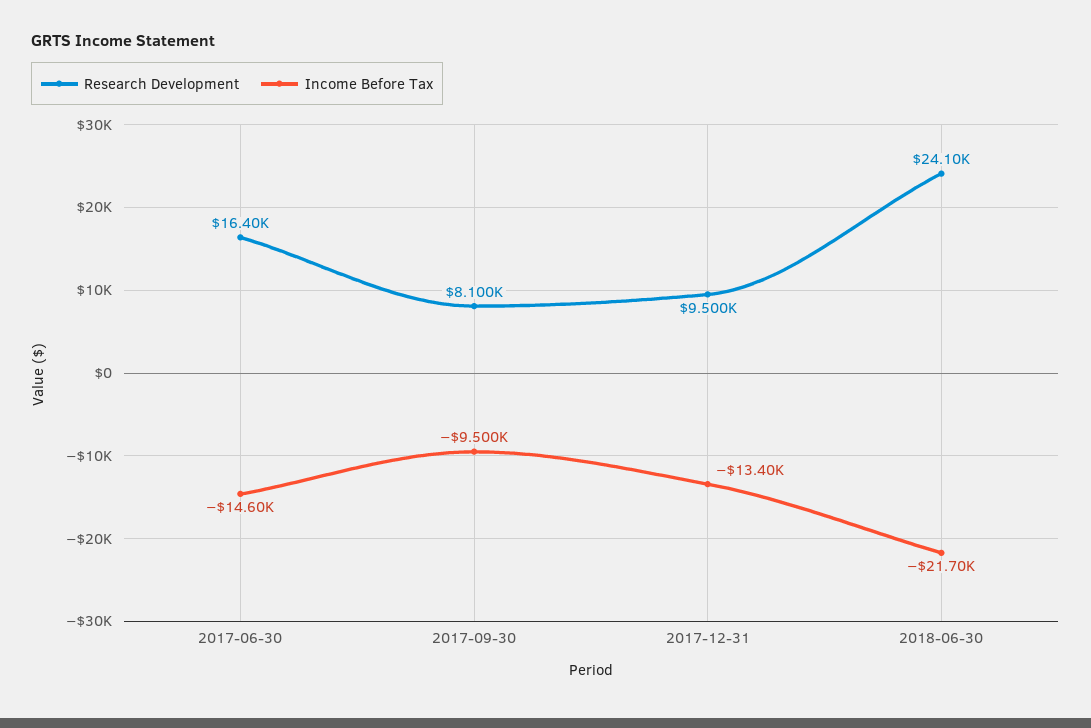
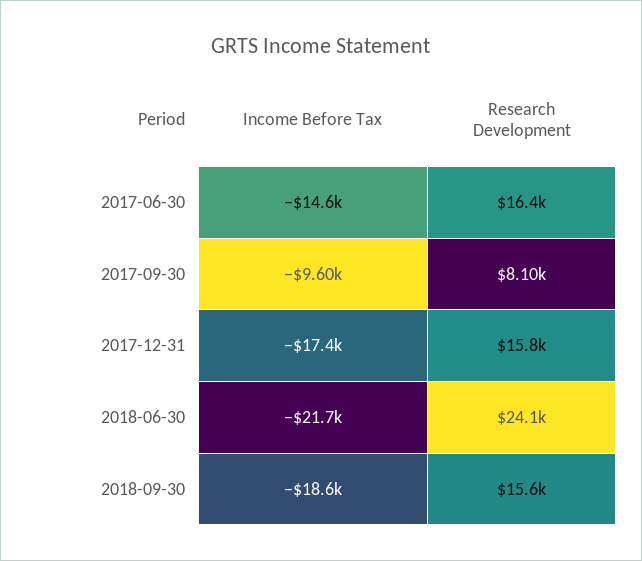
Income Before Tax, 2017-09-30: -9500 -> -9600
Research Development, 2017-12-31: 9500 -> 15800
Income Before Tax, 2017-12-31: -13400 -> -17400
Income Before Tax, 2018-09-30: none -> -18600
Research Development, 2018-09-30: none -> 15600

